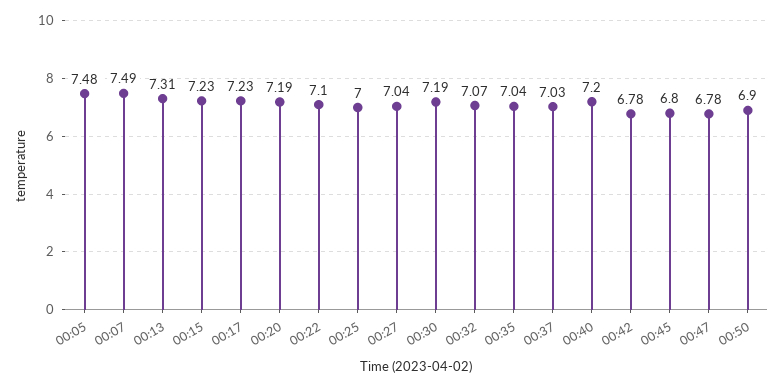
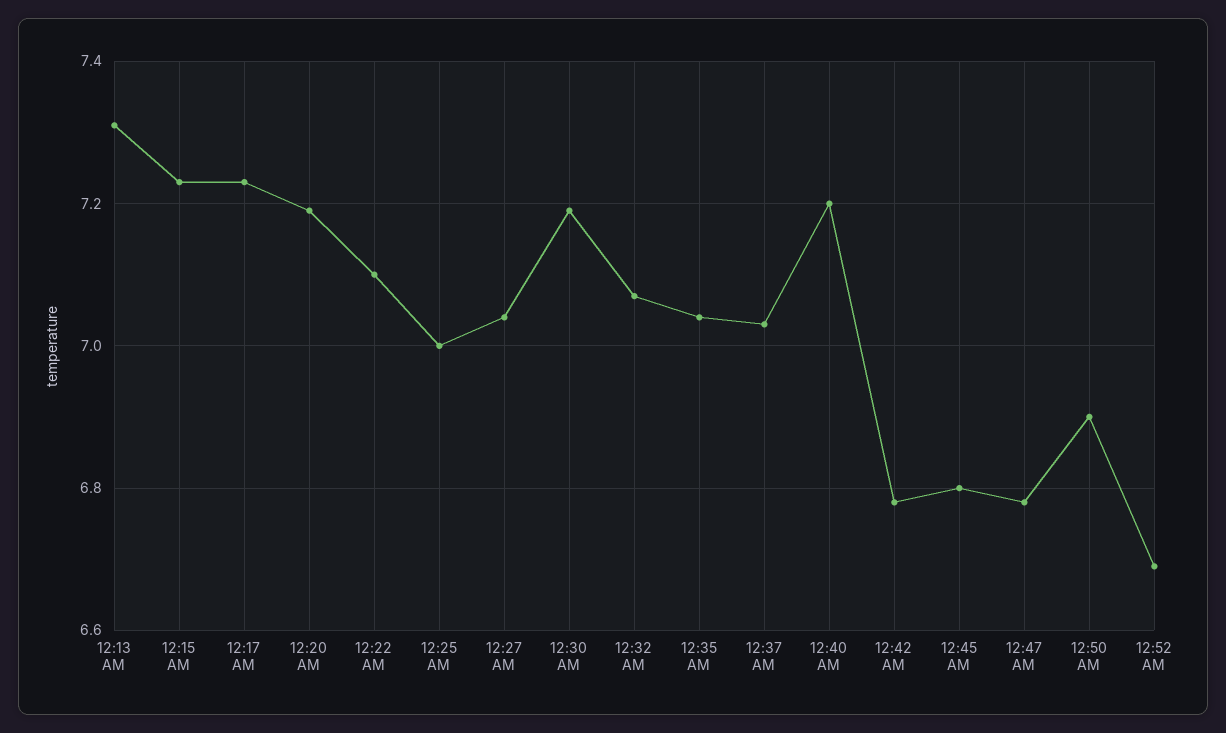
00:05: 7.48 -> none
00:07: 7.49 -> none
12:52 AM: none -> 6.7

